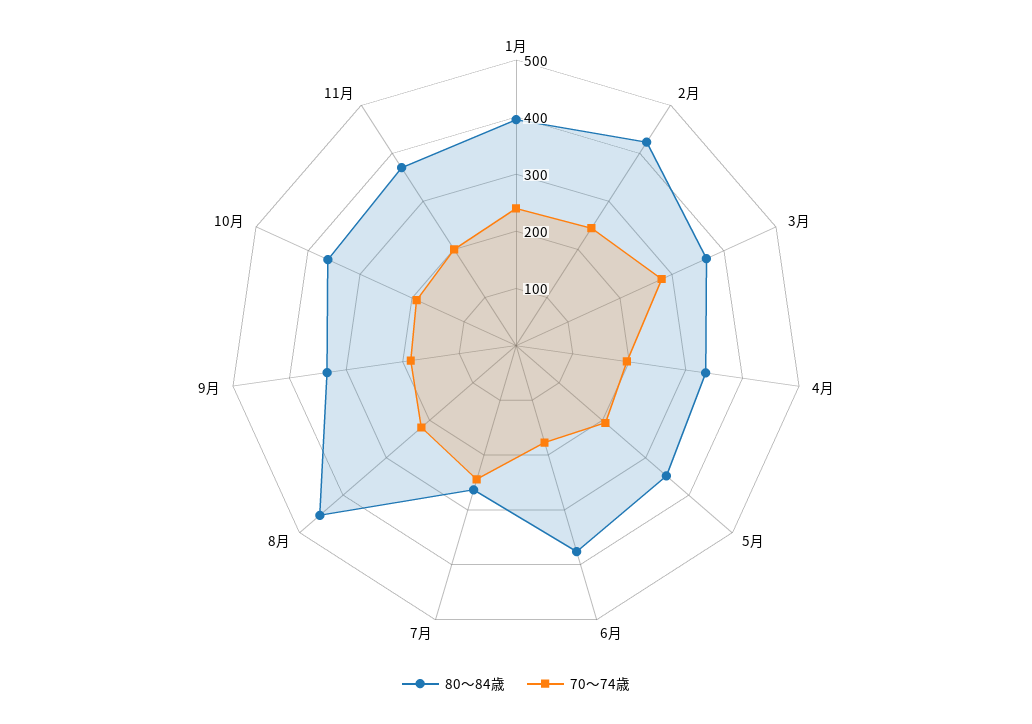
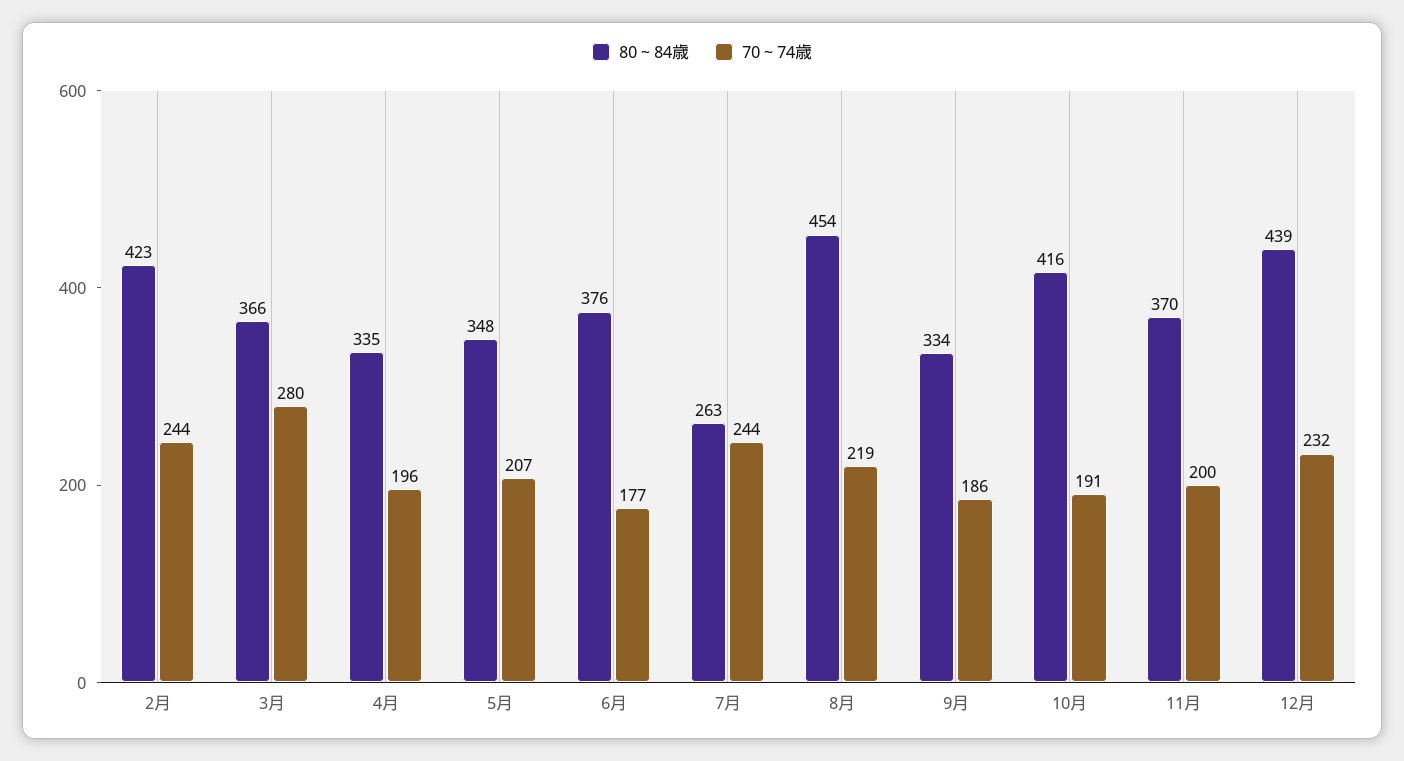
80～84歳, 1月: 400 -> none
70～74歳, 1月: 240 -> none
80～84歳, 10月: 360 -> 416
80～84歳, 12月: none -> 439
70～74歳, 12月: none -> 232

